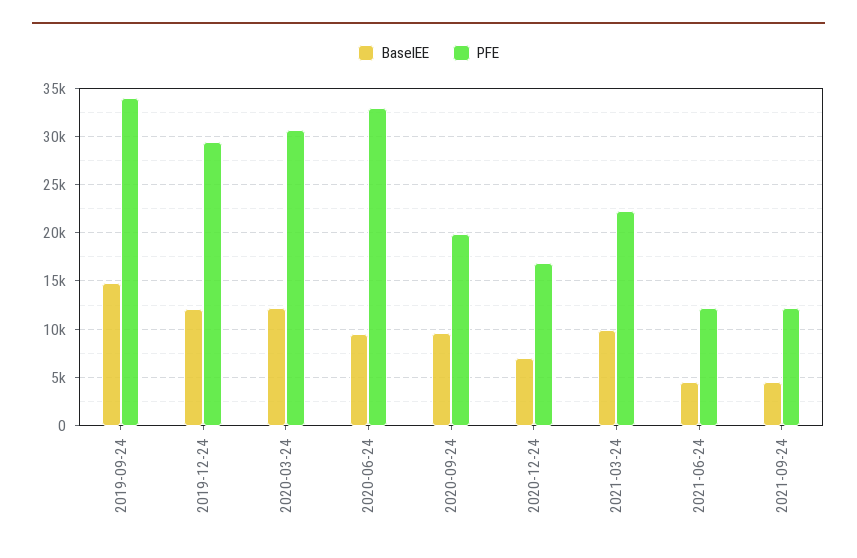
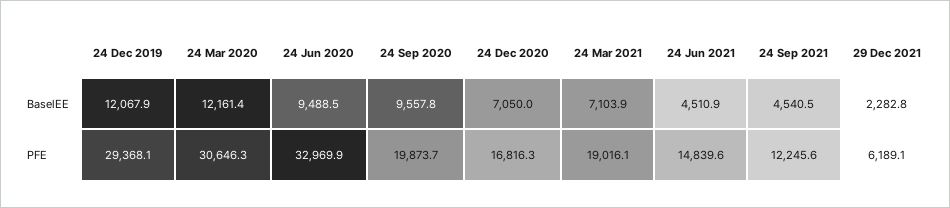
BaselEE, 2019-09-24: 15000 -> none
PFE, 2019-09-24: 34000 -> none
BaselEE, 2021-03-24: 10000 -> 7103.9
PFE, 2021-03-24: 22000 -> 19016.1
PFE, 2021-06-24: 12000 -> 14839.6
BaselEE, 29 Dec 2021: none -> 2282.8
PFE, 29 Dec 2021: none -> 6189.1

